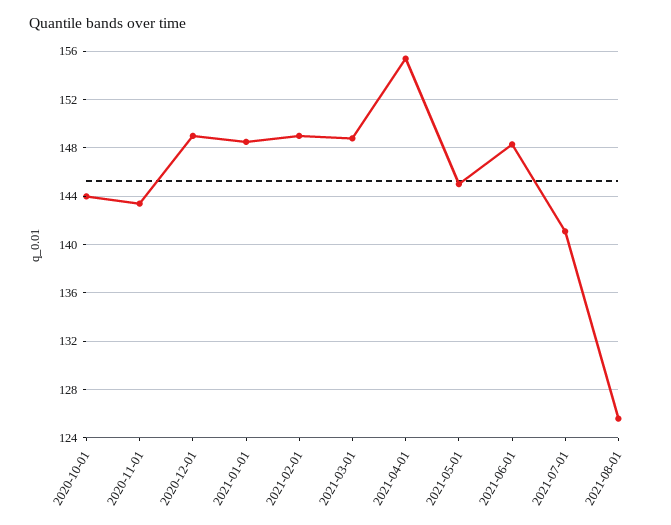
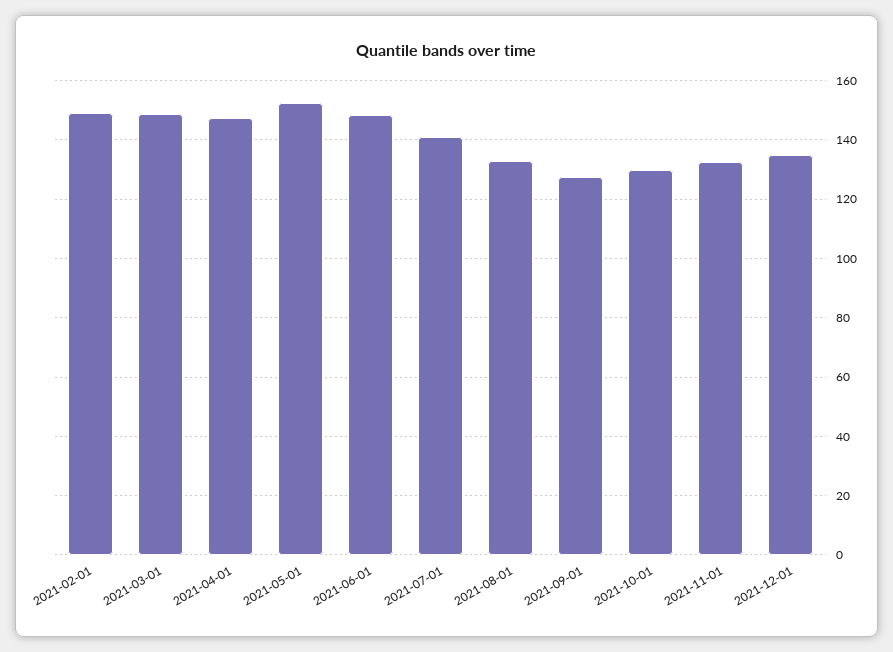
2020-10-01: 144 -> none
2020-11-01: 143.5 -> none
2020-12-01: 149 -> none
2021-01-01: 148.5 -> none
2021-04-01: 155.5 -> 147.5
2021-05-01: 145 -> 152.5
2021-08-01: 125.5 -> 132.5
2021-09-01: none -> 127.5
2021-10-01: none -> 130
2021-11-01: none -> 132.5
2021-12-01: none -> 135

